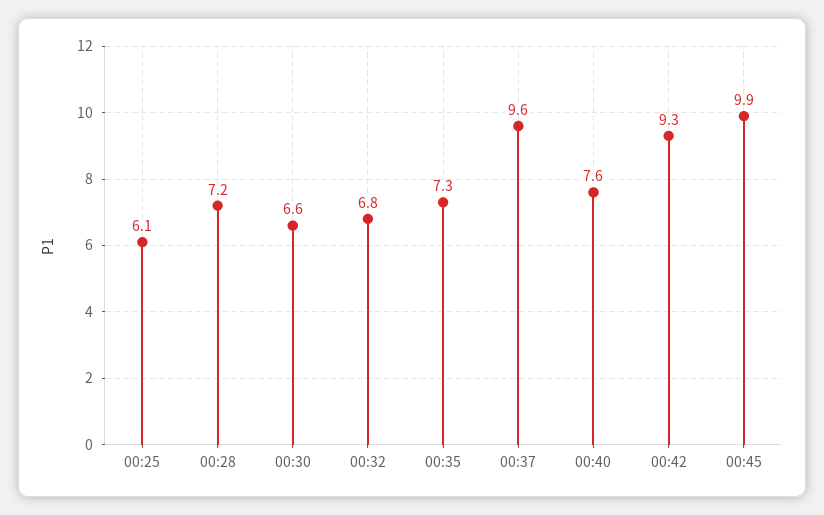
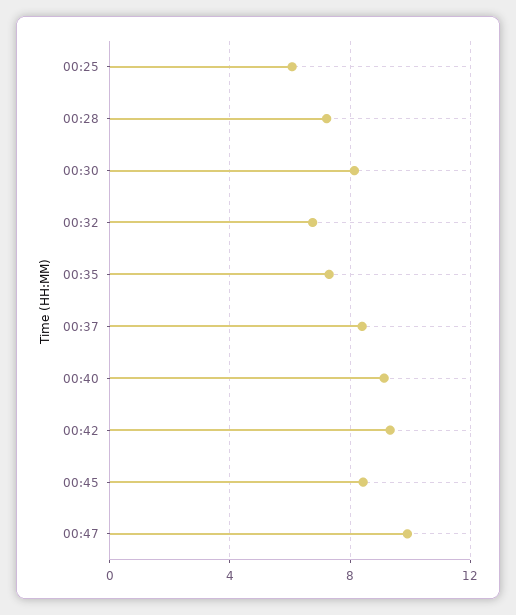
00:30: 6.6 -> 8
00:37: 9.6 -> 8.5
00:40: 7.6 -> 9
00:45: 9.9 -> 8.5
00:47: none -> 10

